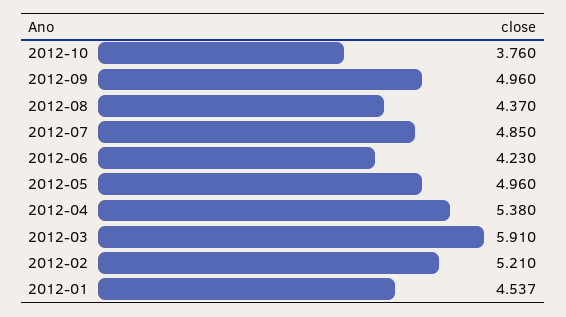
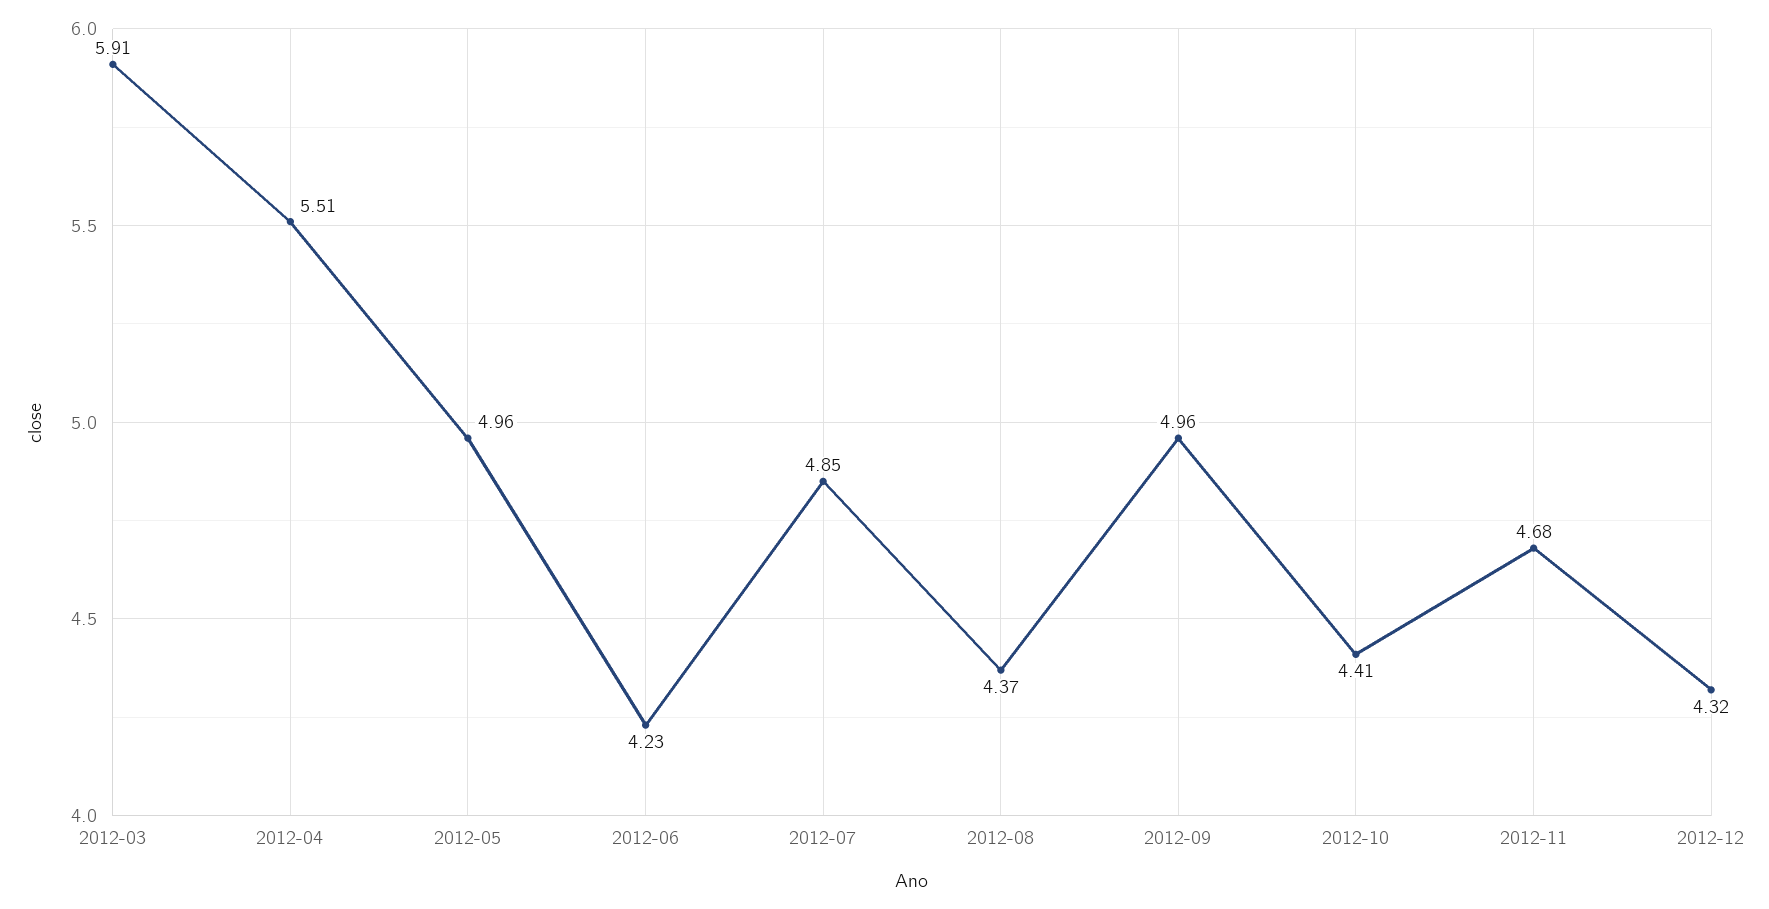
2012-10: 3.76 -> 4.41
2012-04: 5.38 -> 5.51
2012-02: 5.21 -> none
2012-01: 4.537 -> none
2012-11: none -> 4.68
2012-12: none -> 4.32

